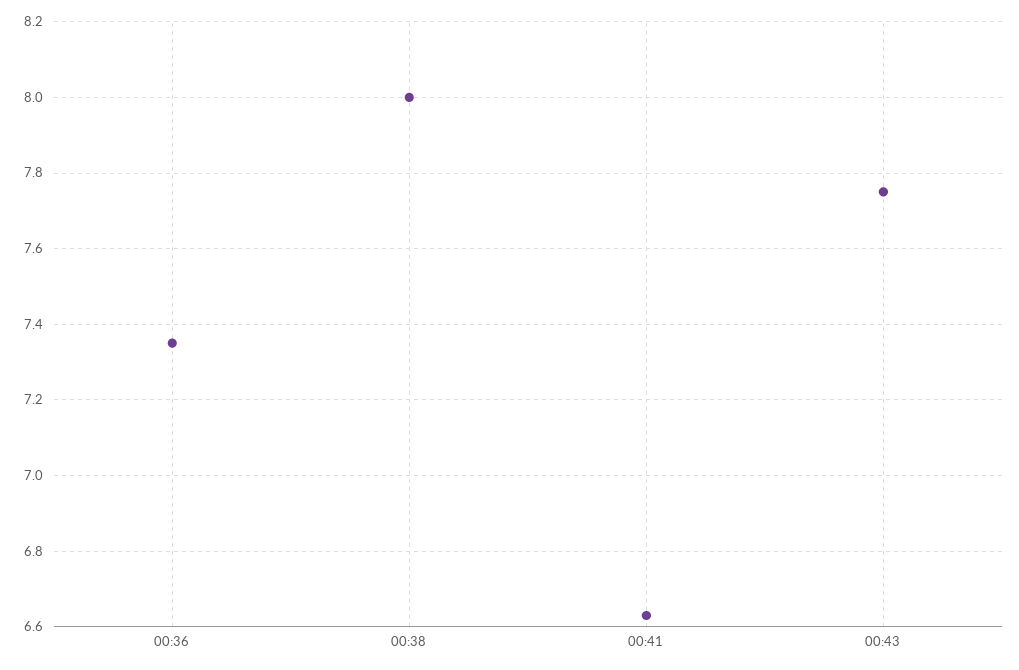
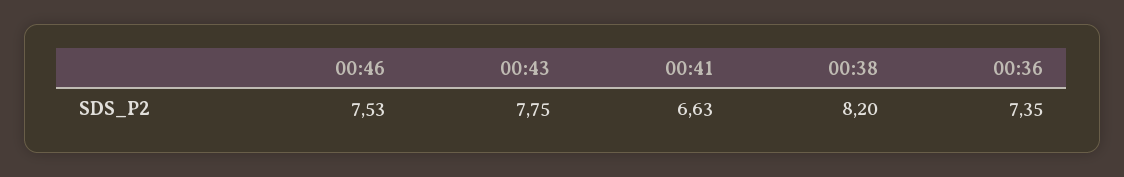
00:38: 8 -> 8.2
00:46: none -> 7.53

